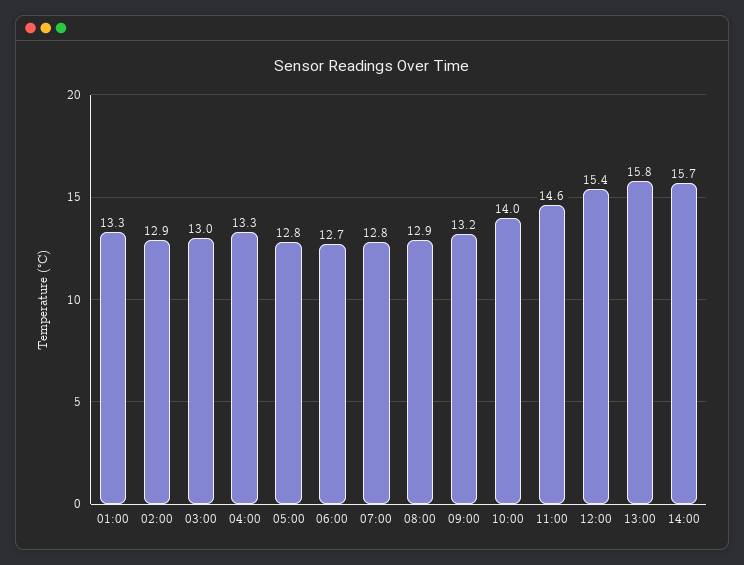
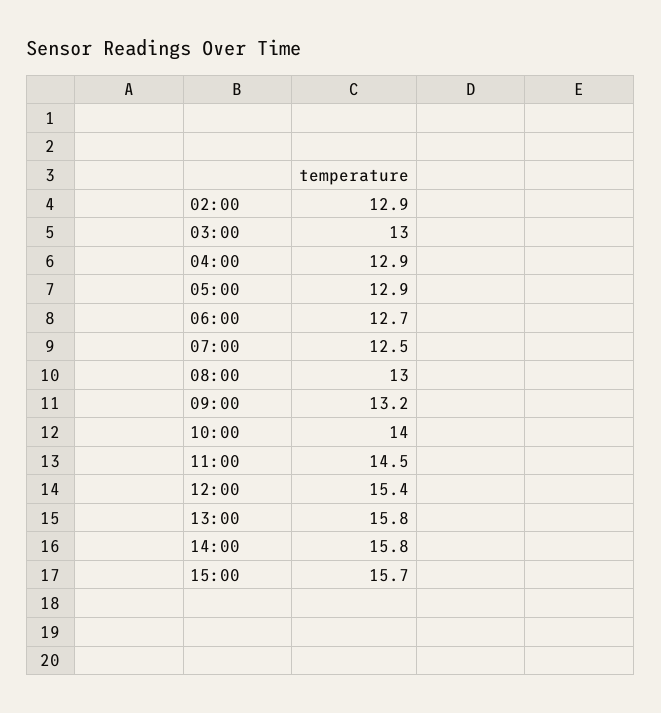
01:00: 13.3 -> none
04:00: 13.3 -> 12.9
05:00: 12.8 -> 12.9
07:00: 12.8 -> 12.5
08:00: 12.9 -> 13
11:00: 14.6 -> 14.5
14:00: 15.7 -> 15.8
15:00: none -> 15.7

